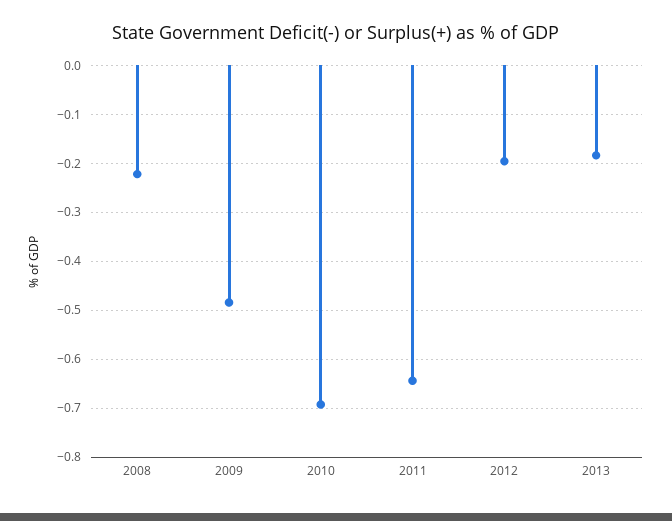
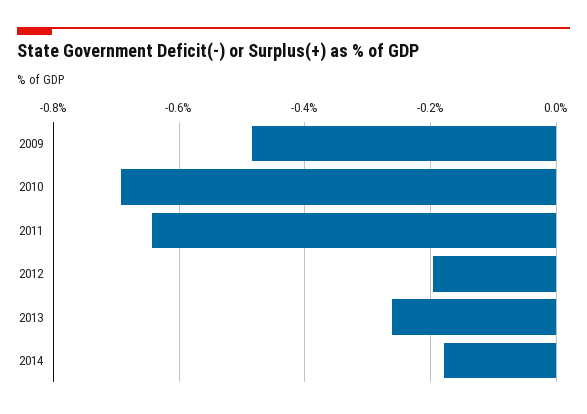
2008: -0.22 -> none
2013: -0.18 -> -0.26
2014: none -> -0.18

